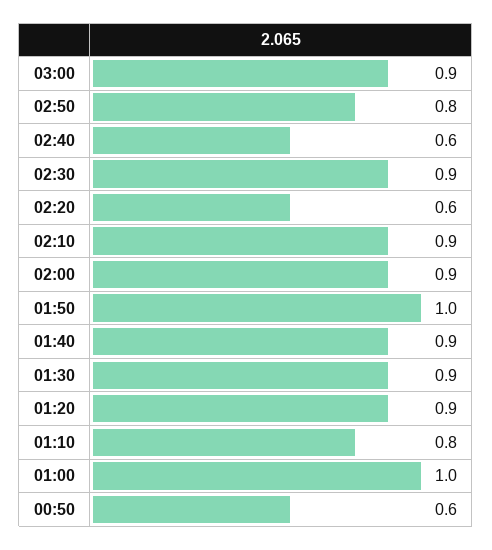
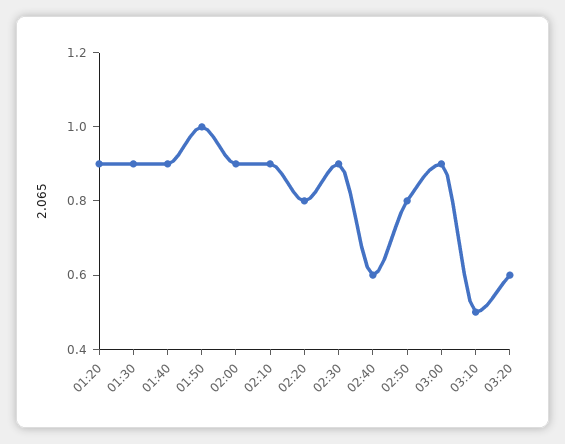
02:20: 0.6 -> 0.8
01:10: 0.8 -> none
01:00: 1 -> none
00:50: 0.6 -> none
03:10: none -> 0.5
03:20: none -> 0.6

